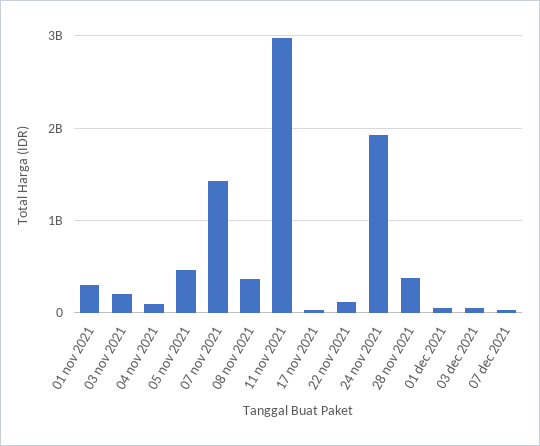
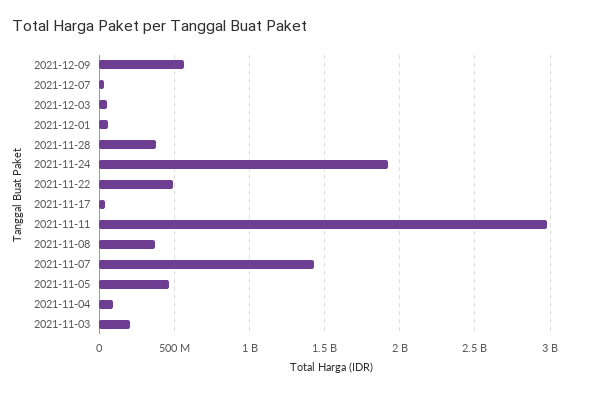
01 nov 2021: 300000000 -> none
22 nov 2021: 100000000 -> 500000000
2021-12-09: none -> 550000000

